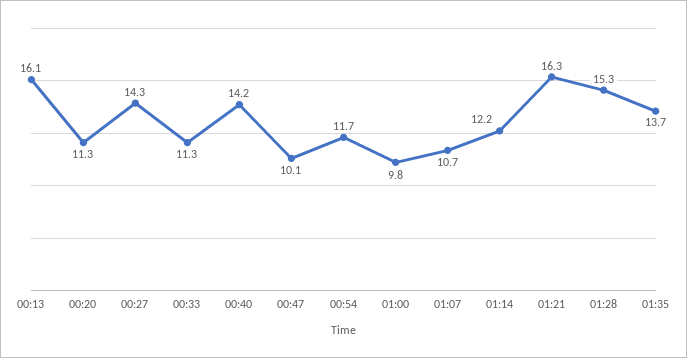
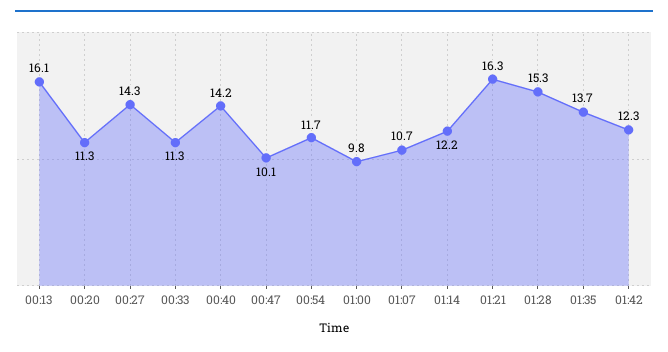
01:42: none -> 12.3

